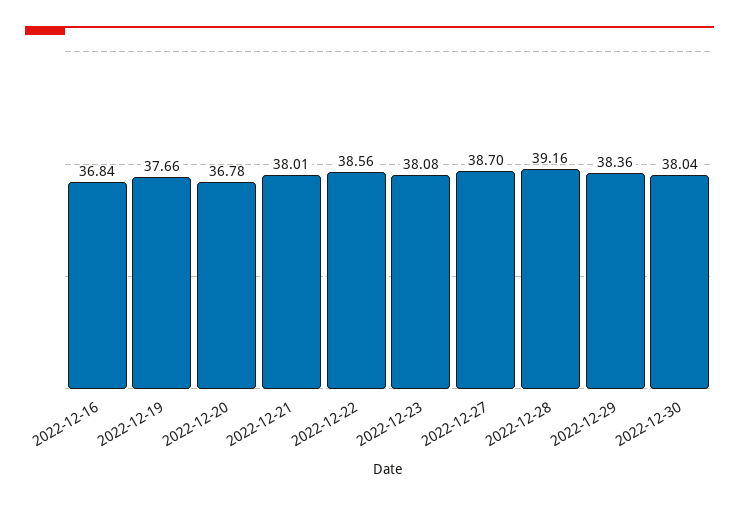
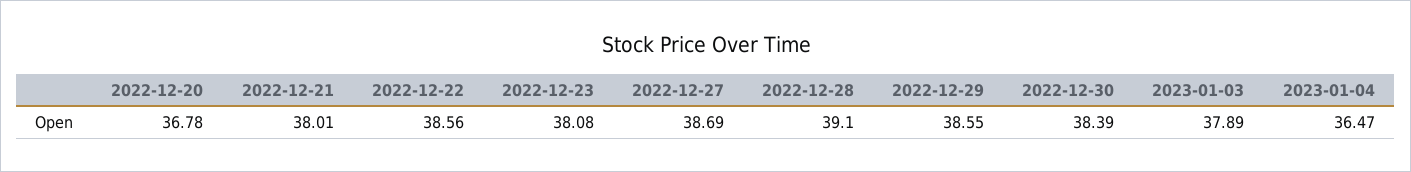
2022-12-16: 36.84 -> none
2022-12-19: 37.66 -> none
2022-12-27: 38.7 -> 38.69
2022-12-28: 39.16 -> 39.1
2022-12-29: 38.36 -> 38.55
2022-12-30: 38.04 -> 38.39
2023-01-03: none -> 37.89
2023-01-04: none -> 36.47

